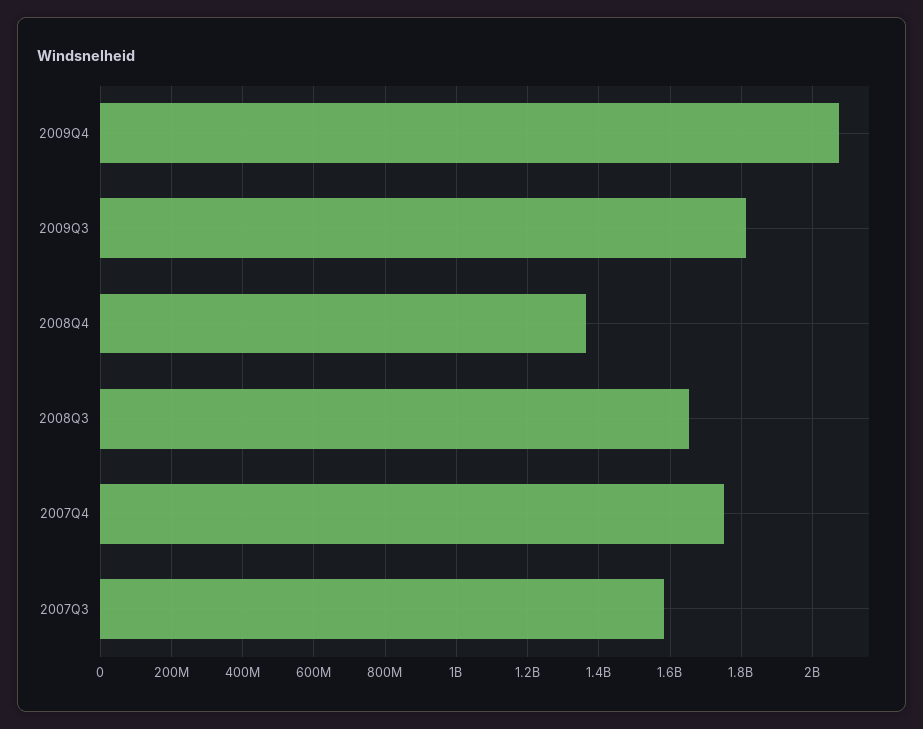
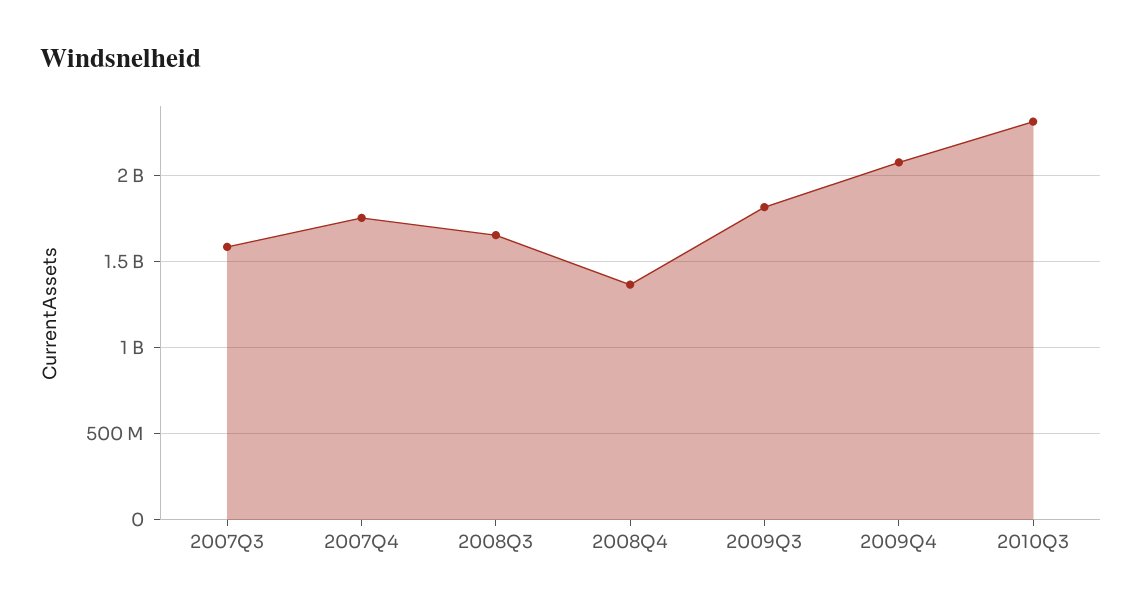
2010Q3: none -> 2300000000

